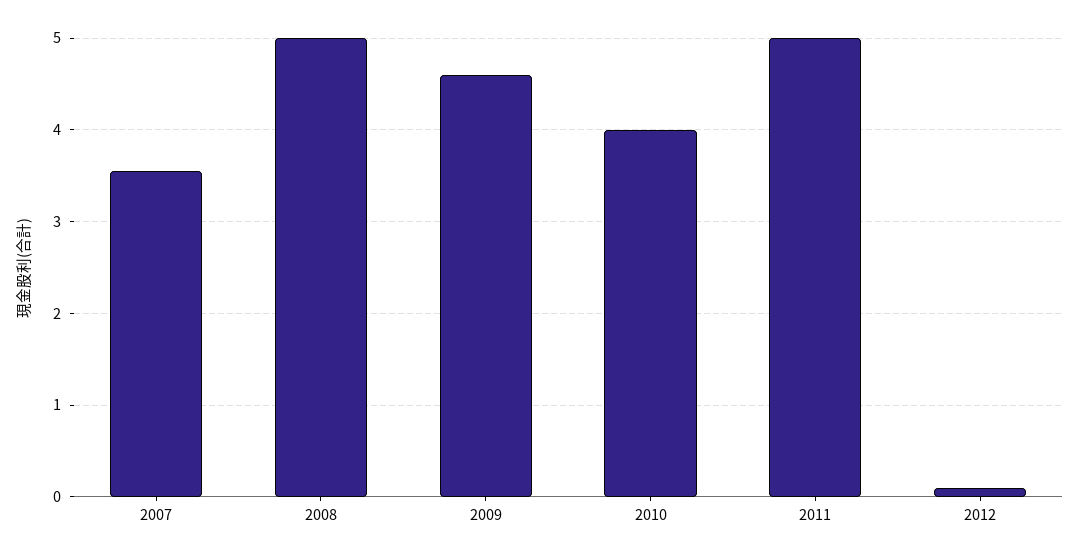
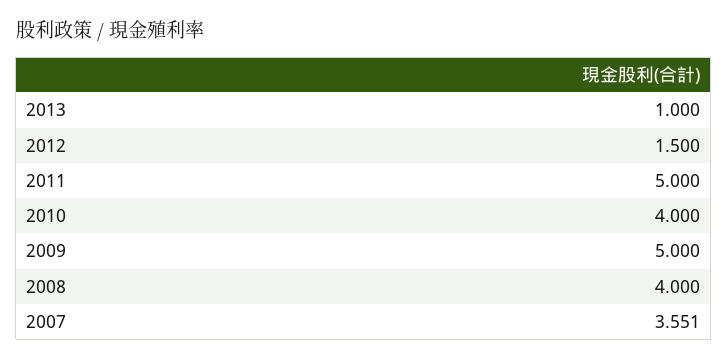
2008: 5 -> 4
2009: 4.6 -> 5
2012: 0.1 -> 1.5
2013: none -> 1

